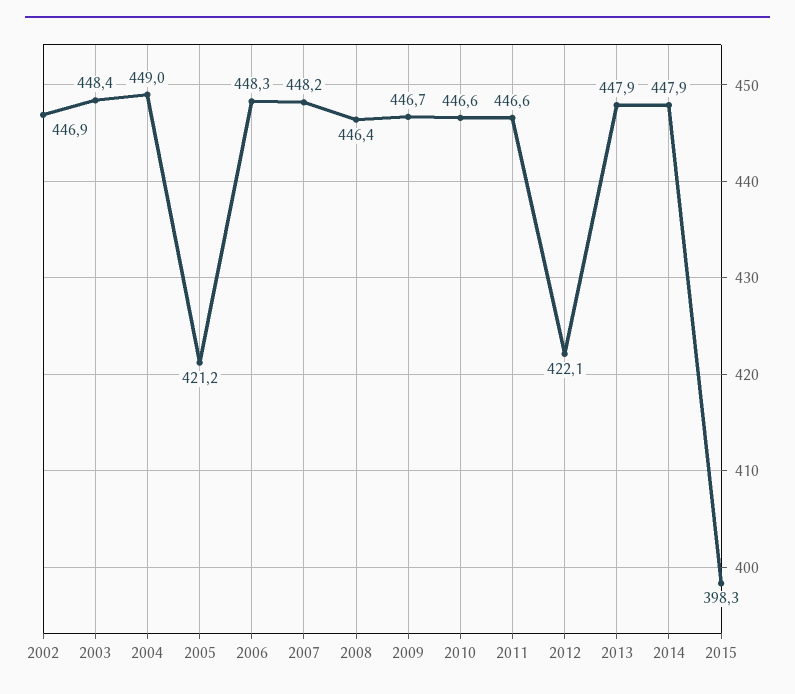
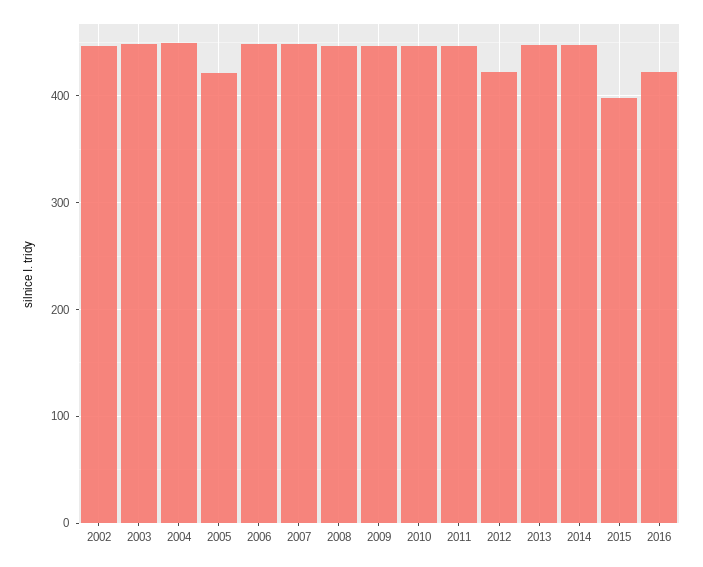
2016: none -> 420

